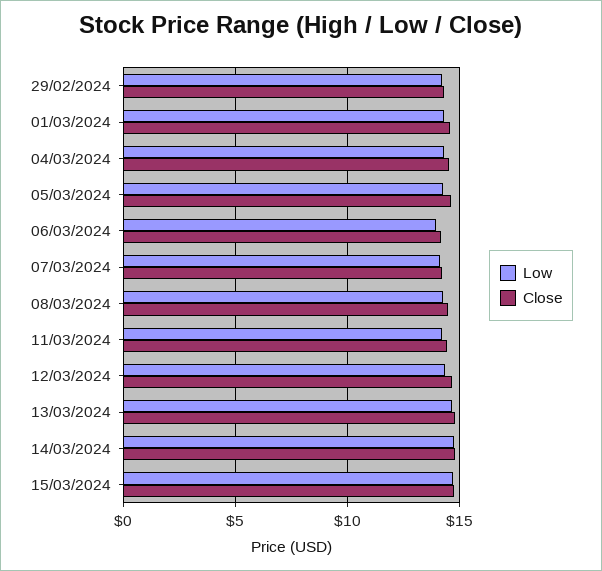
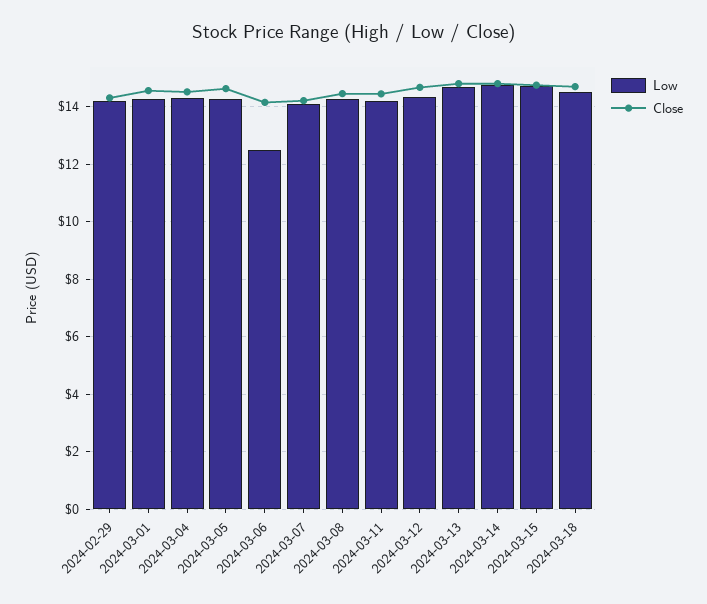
Low, 06/03/2024: 14 -> 12.5
Low, 2024-03-18: none -> 14.5
Close, 2024-03-18: none -> 14.75

